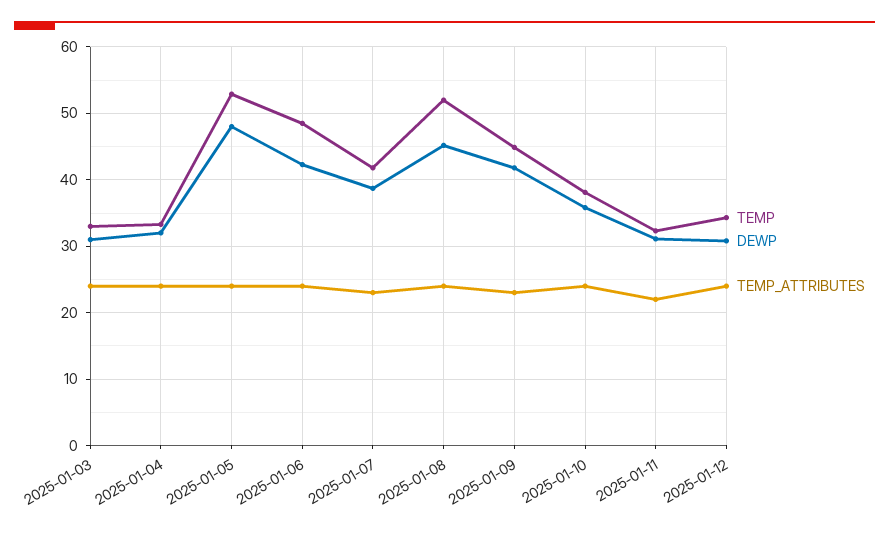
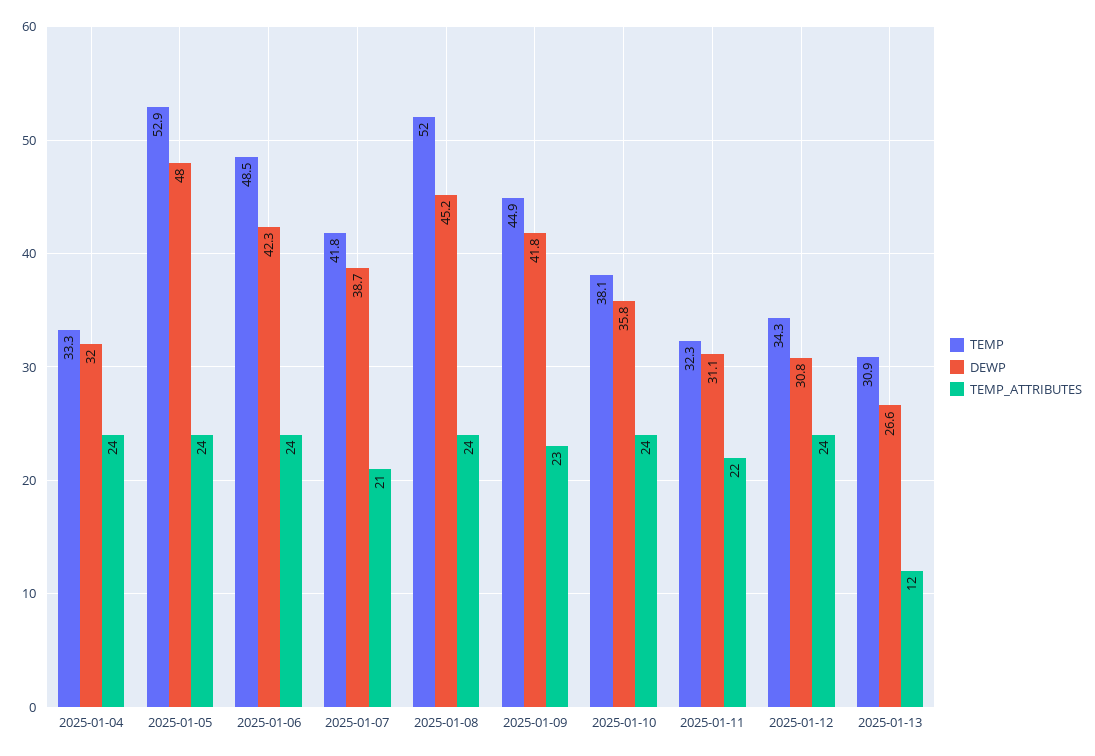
TEMP, 2025-01-03: 33 -> none
DEWP, 2025-01-03: 31 -> none
TEMP_ATTRIBUTES, 2025-01-03: 24 -> none
TEMP_ATTRIBUTES, 2025-01-07: 23 -> 21
TEMP, 2025-01-13: none -> 30.9
DEWP, 2025-01-13: none -> 26.6
TEMP_ATTRIBUTES, 2025-01-13: none -> 12

